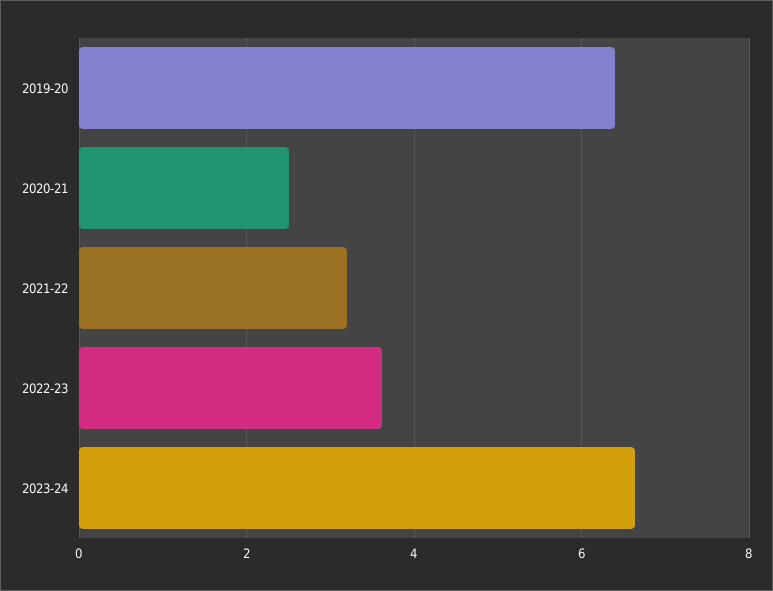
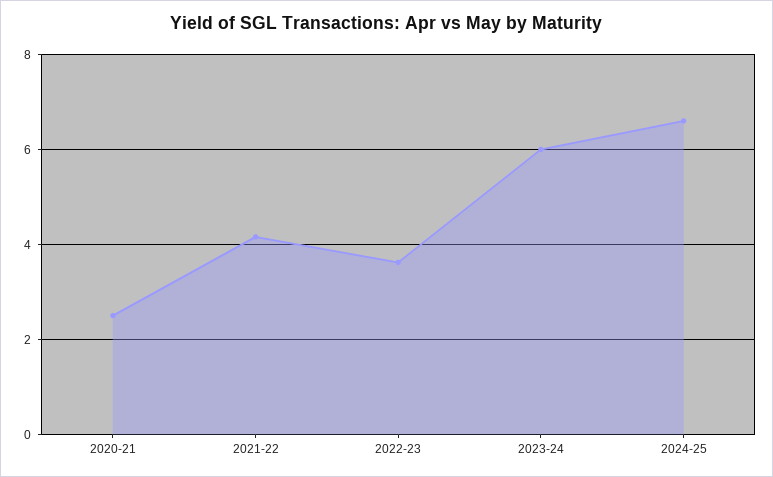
2019-20: 6.4 -> none
2021-22: 3.2 -> 4.2
2023-24: 6.6 -> 6
2024-25: none -> 6.6

